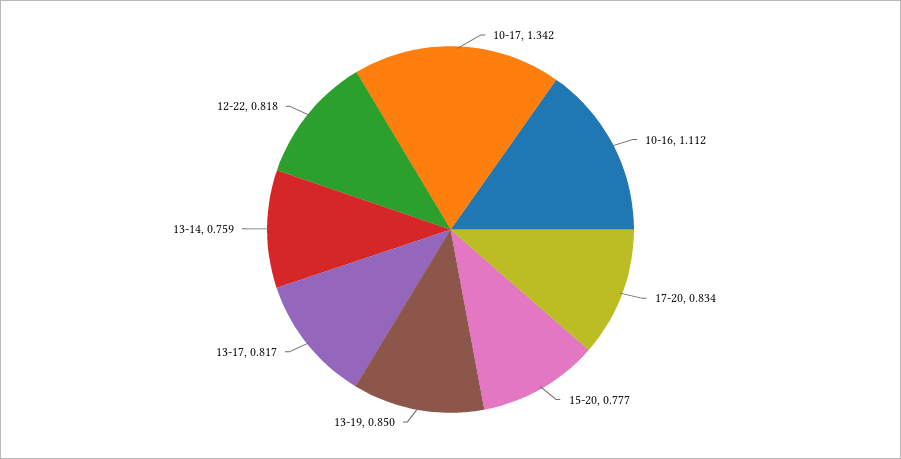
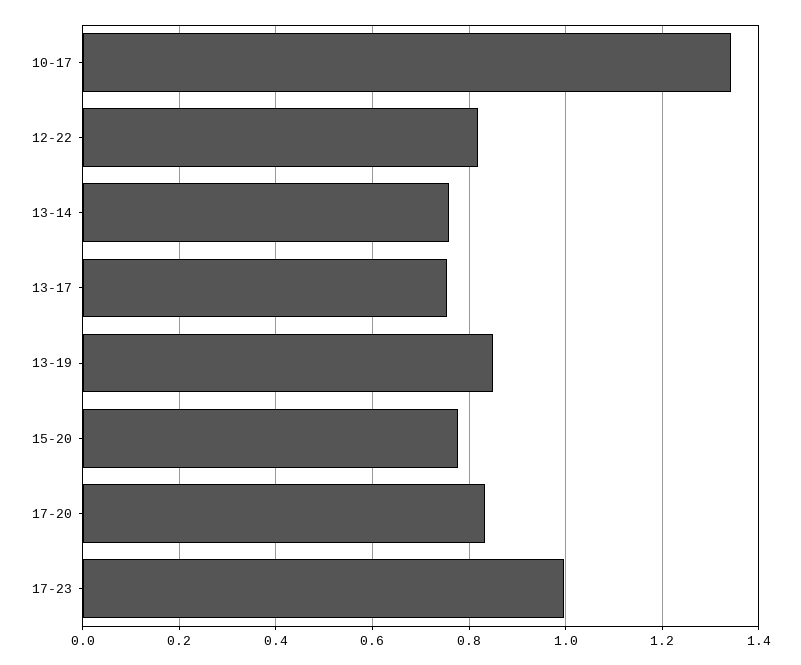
10-16: 1.112 -> none
13-17: 0.817 -> 0.76
17-23: none -> 1

